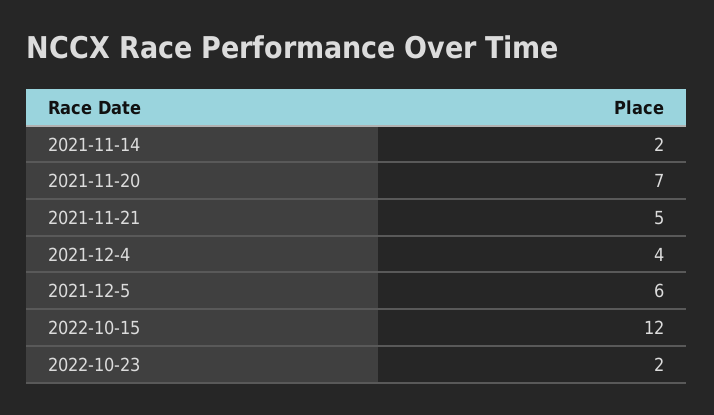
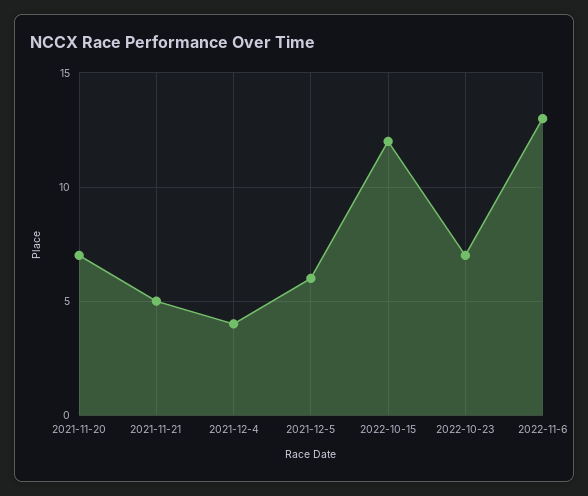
2021-11-14: 2 -> none
2022-10-23: 2 -> 7
2022-11-6: none -> 13

